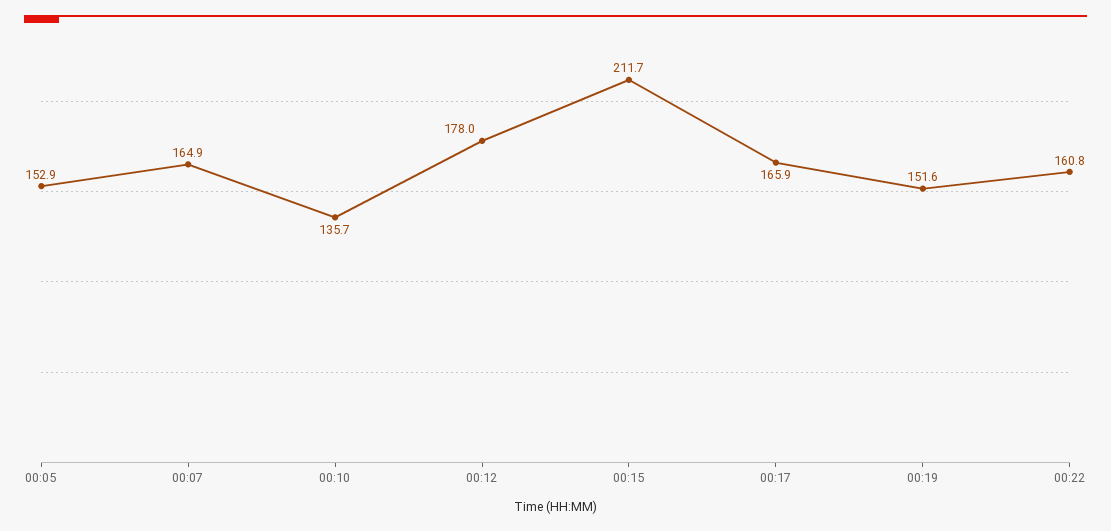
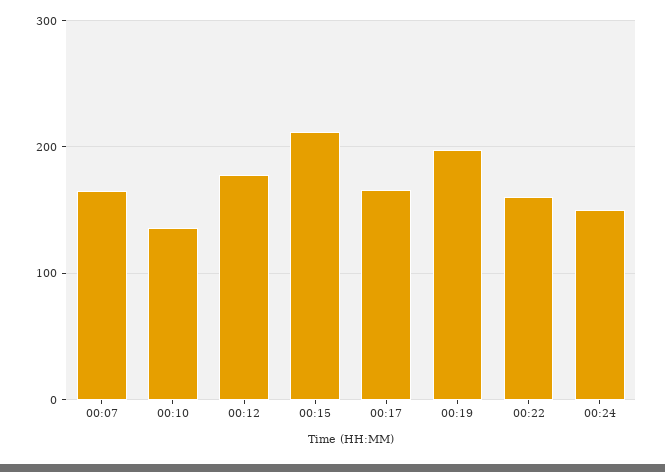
00:05: 152.9 -> none
00:19: 151.6 -> 200
00:24: none -> 150

